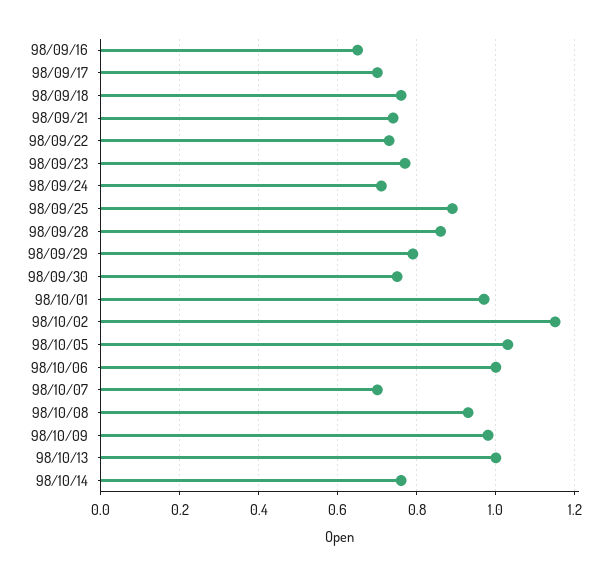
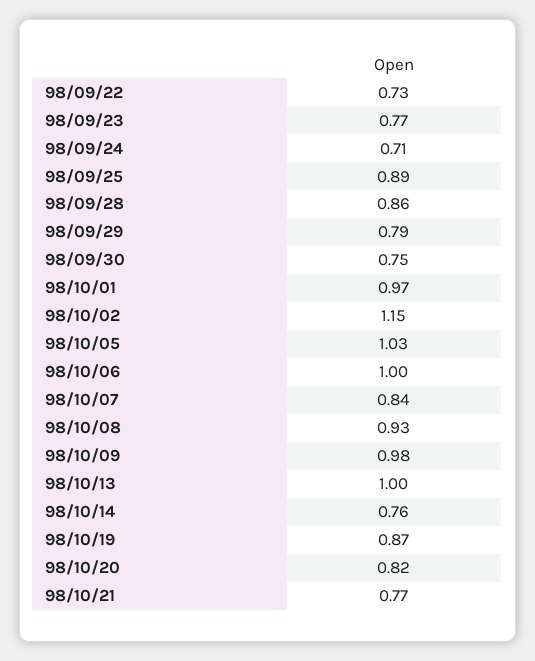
98/09/16: 0.65 -> none
98/09/17: 0.7 -> none
98/09/18: 0.75 -> none
98/09/21: 0.75 -> none
98/10/07: 0.7 -> 0.84
98/10/19: none -> 0.87
98/10/20: none -> 0.82
98/10/21: none -> 0.77

